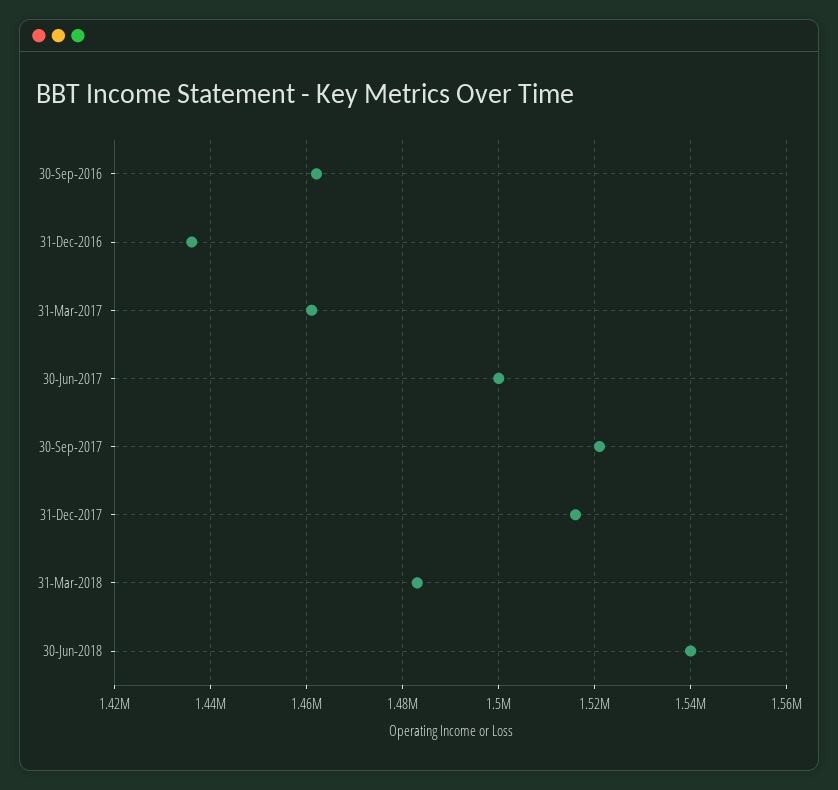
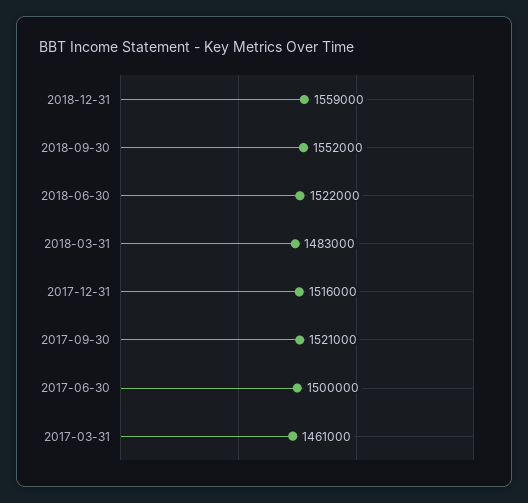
30-Sep-2016: 1462000 -> none
31-Dec-2016: 1436000 -> none
30-Jun-2018: 1540000 -> 1522000
2018-12-31: none -> 1559000
2018-09-30: none -> 1552000

